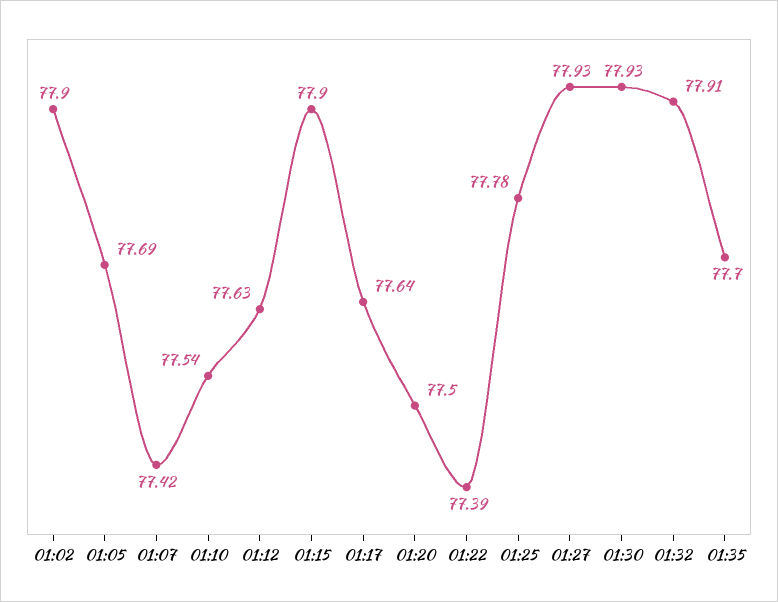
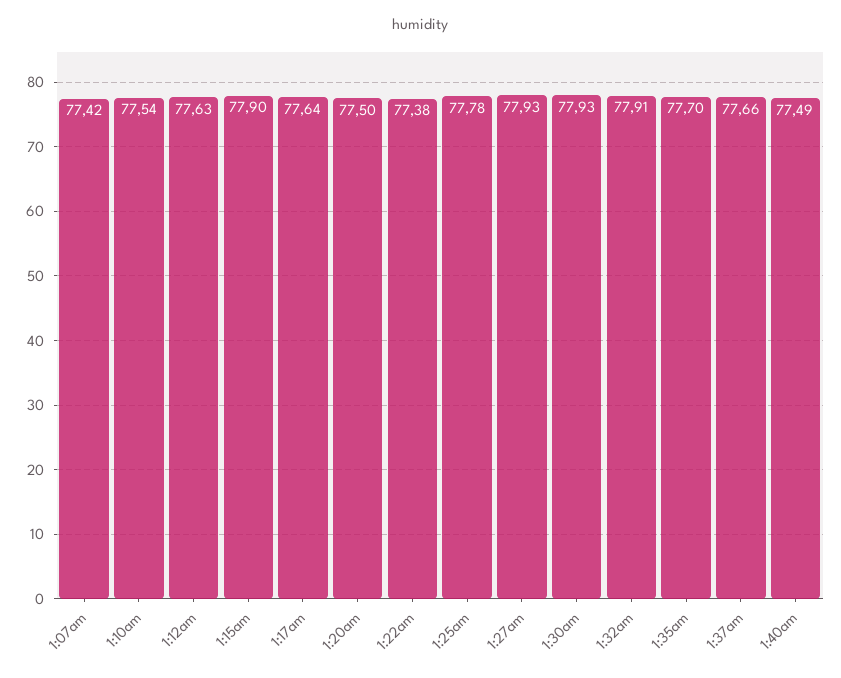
01:02: 77.9 -> none
01:05: 77.69 -> none
01:22: 77.39 -> 77.38
1:37am: none -> 77.66
1:40am: none -> 77.49

